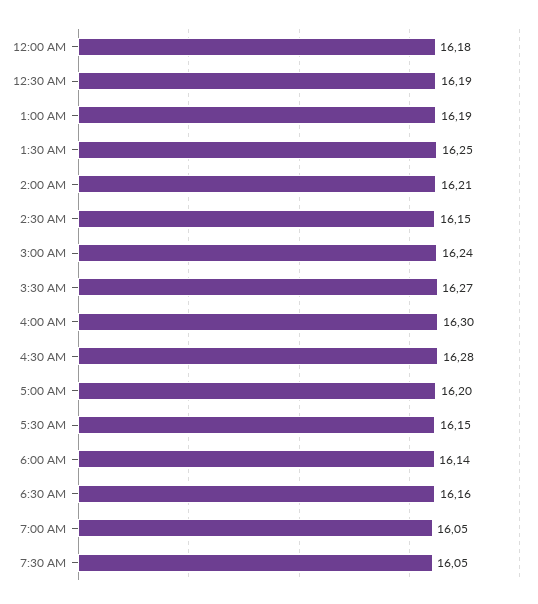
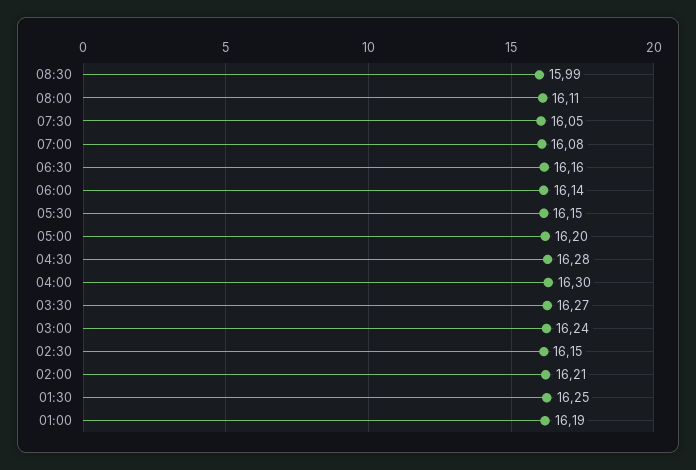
12:00 AM: 16.18 -> none
12:30 AM: 16.19 -> none
7:00 AM: 16.05 -> 16.08
08:30: none -> 15.99
08:00: none -> 16.11

